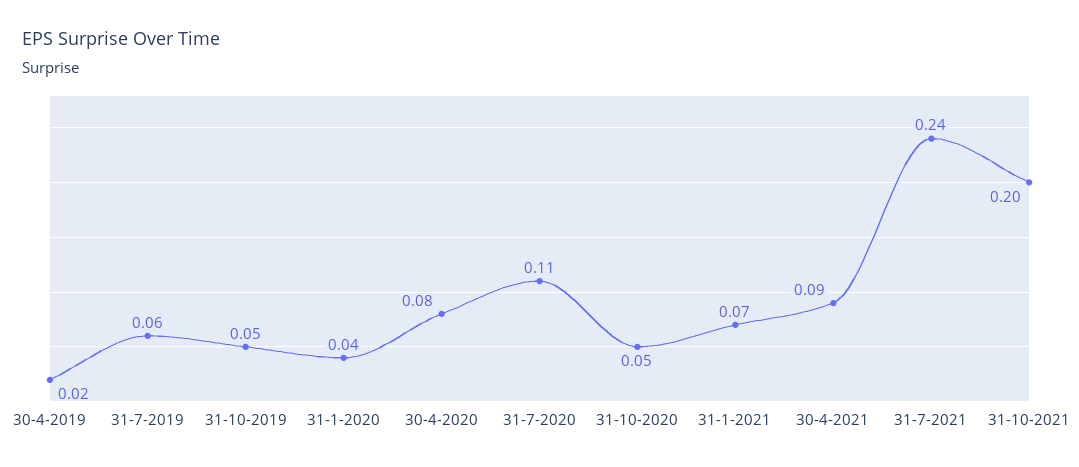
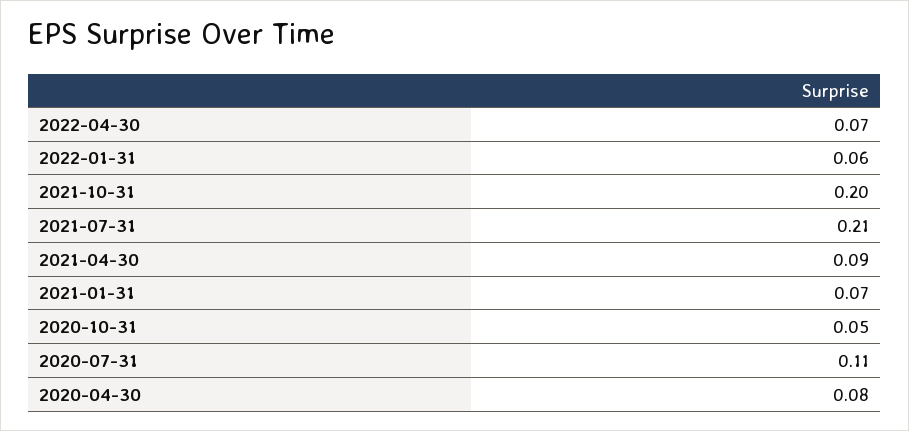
30-4-2019: 0.02 -> none
31-7-2019: 0.06 -> none
31-10-2019: 0.05 -> none
31-1-2020: 0.04 -> none
31-7-2021: 0.24 -> 0.21
2022-04-30: none -> 0.07
2022-01-31: none -> 0.06

